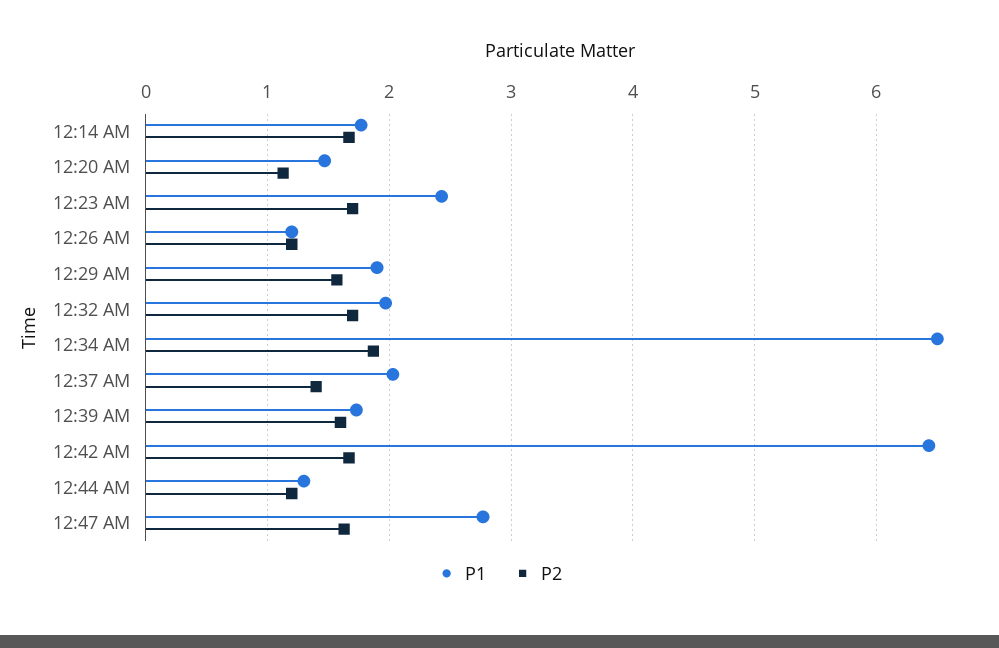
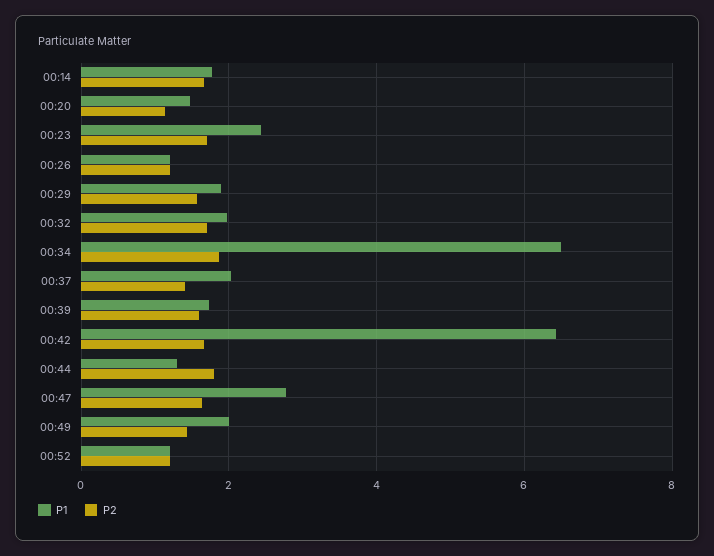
P2, 12:44 AM: 1.2 -> 1.8
P1, 00:49: none -> 2
P2, 00:49: none -> 1.4
P1, 00:52: none -> 1.2
P2, 00:52: none -> 1.2

